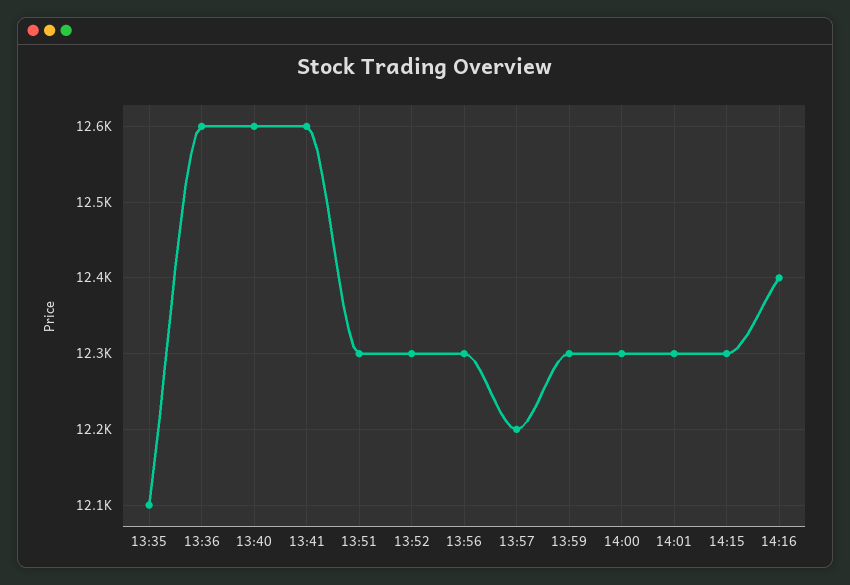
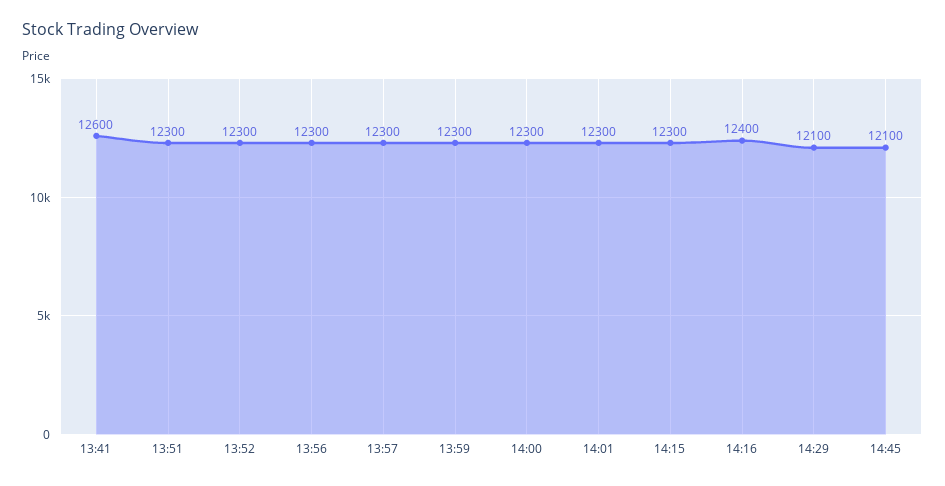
13:35: 12100 -> none
13:36: 12600 -> none
13:40: 12600 -> none
13:57: 12200 -> 12300
14:29: none -> 12100
14:45: none -> 12100

